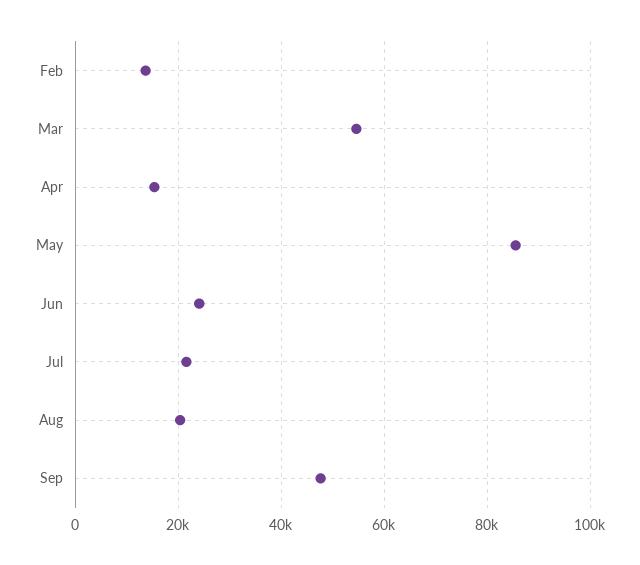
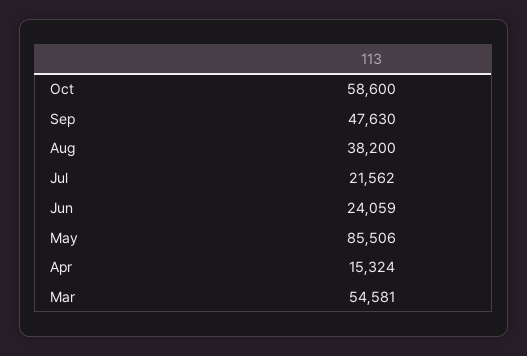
Feb: 14000 -> none
Aug: 20000 -> 38200
Oct: none -> 58600

